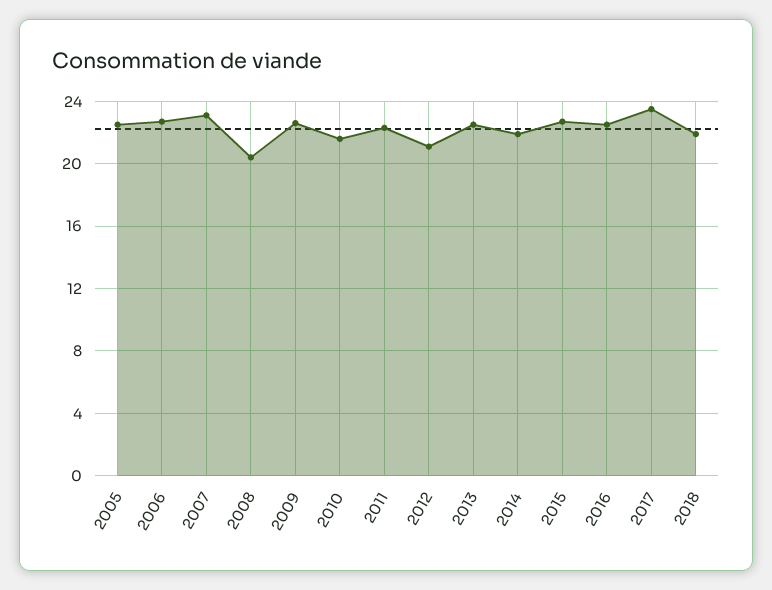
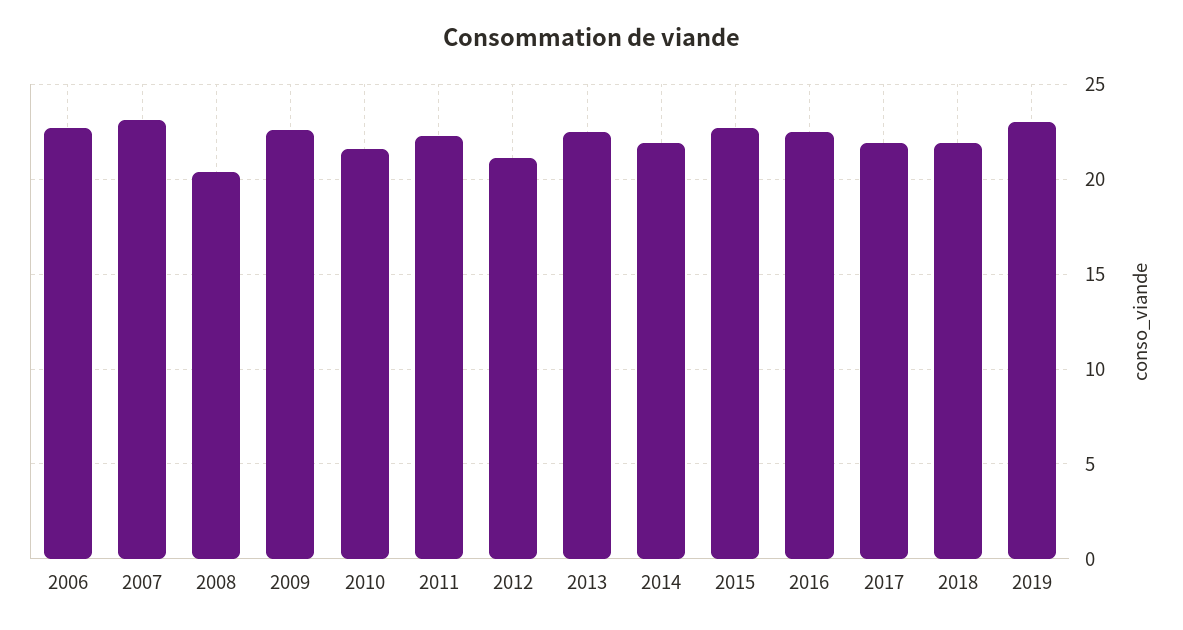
2005: 22.5 -> none
2017: 23.5 -> 22
2019: none -> 23

